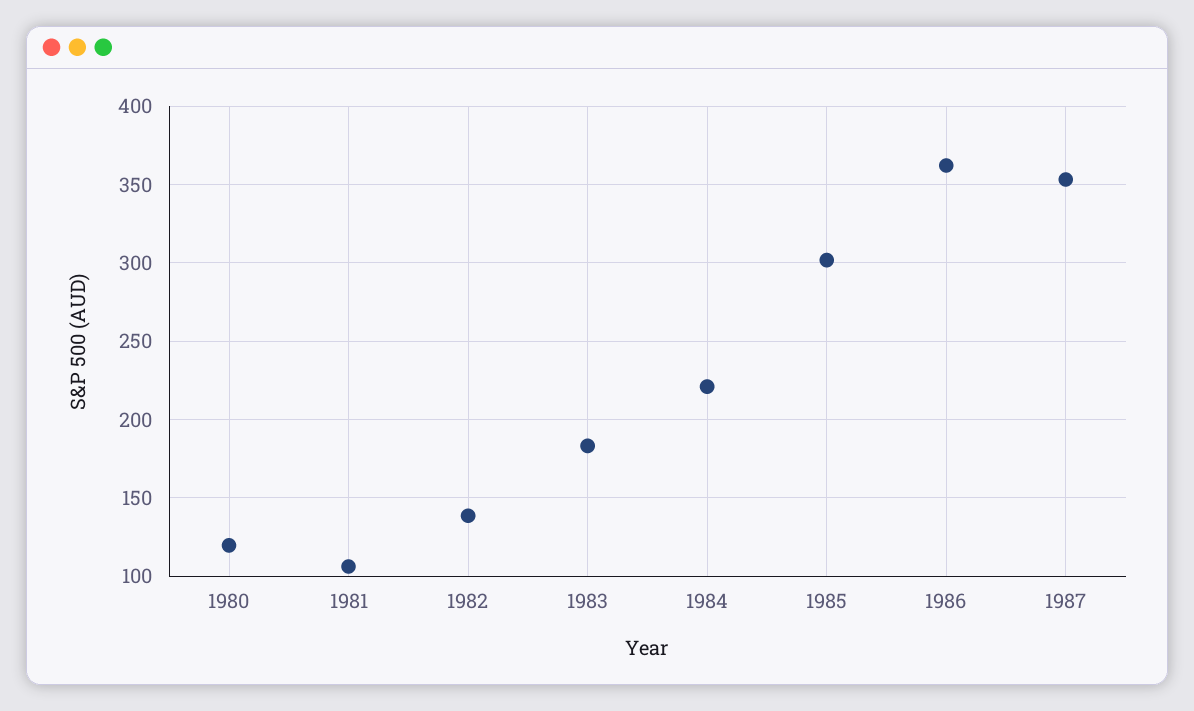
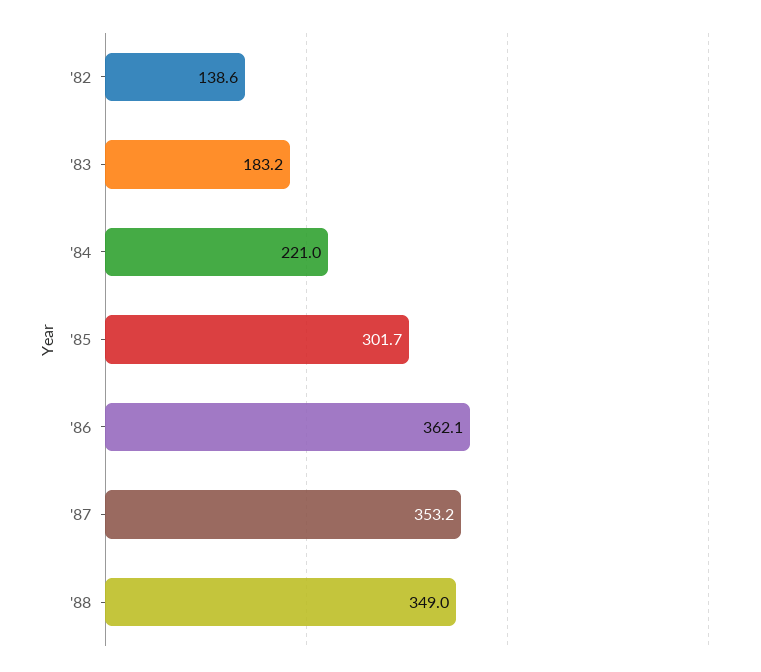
1980: 120 -> none
1981: 105 -> none
'88: none -> 349

